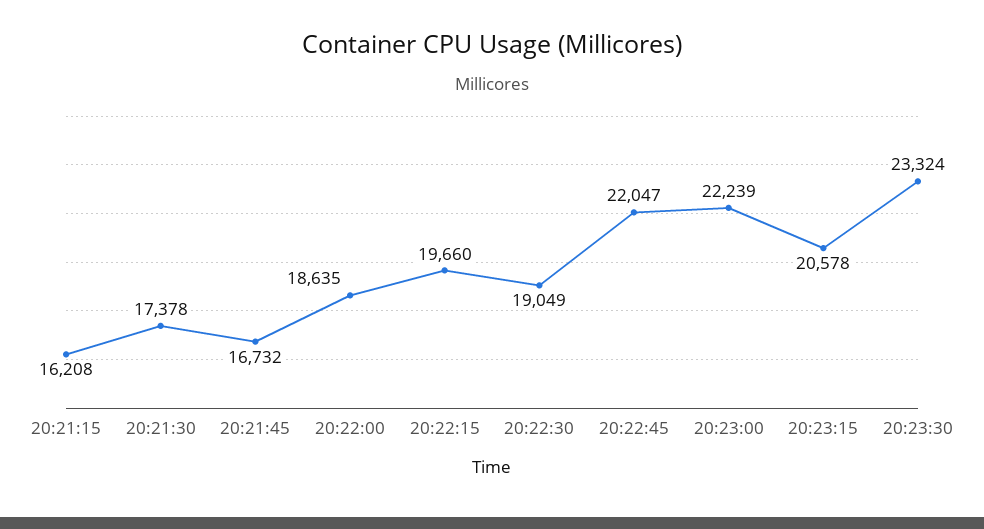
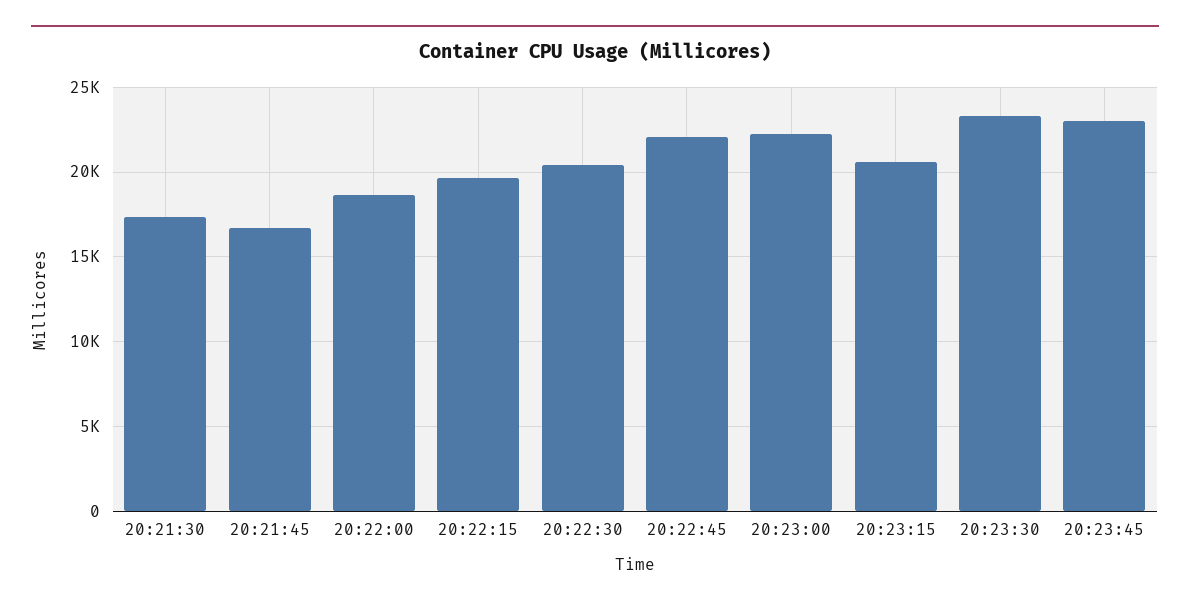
20:21:15: 16208 -> none
20:22:30: 19049 -> 20500
20:23:45: none -> 23000

